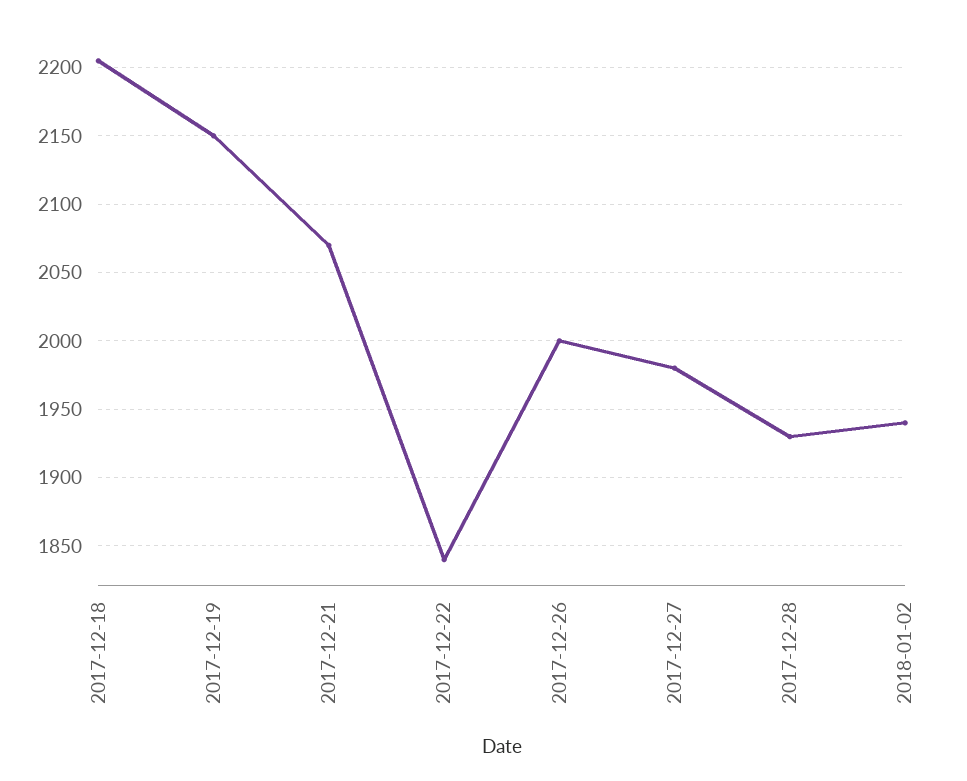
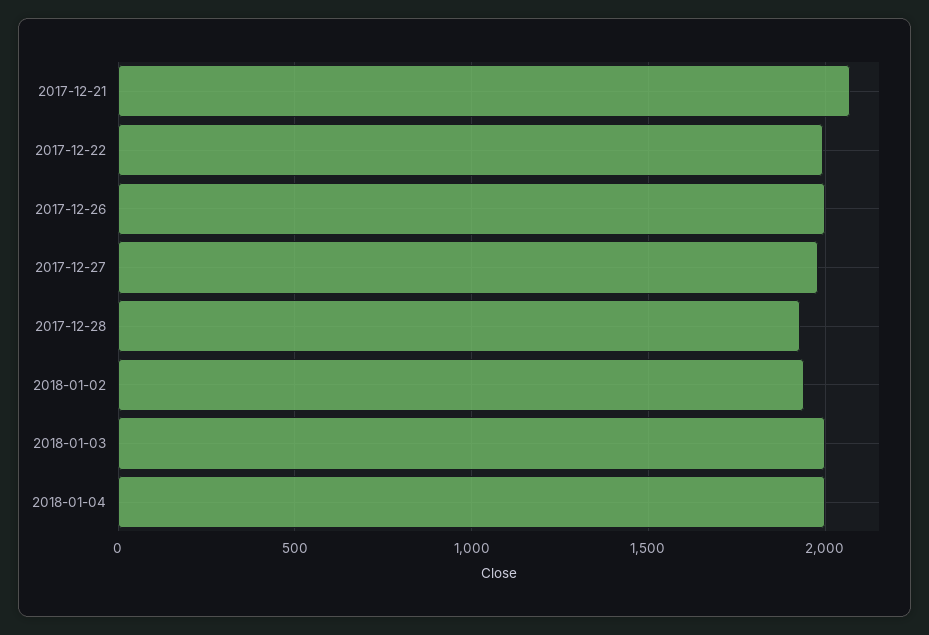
2017-12-18: 2205 -> none
2017-12-19: 2150 -> none
2017-12-22: 1840 -> 2000
2018-01-03: none -> 2000
2018-01-04: none -> 2000

